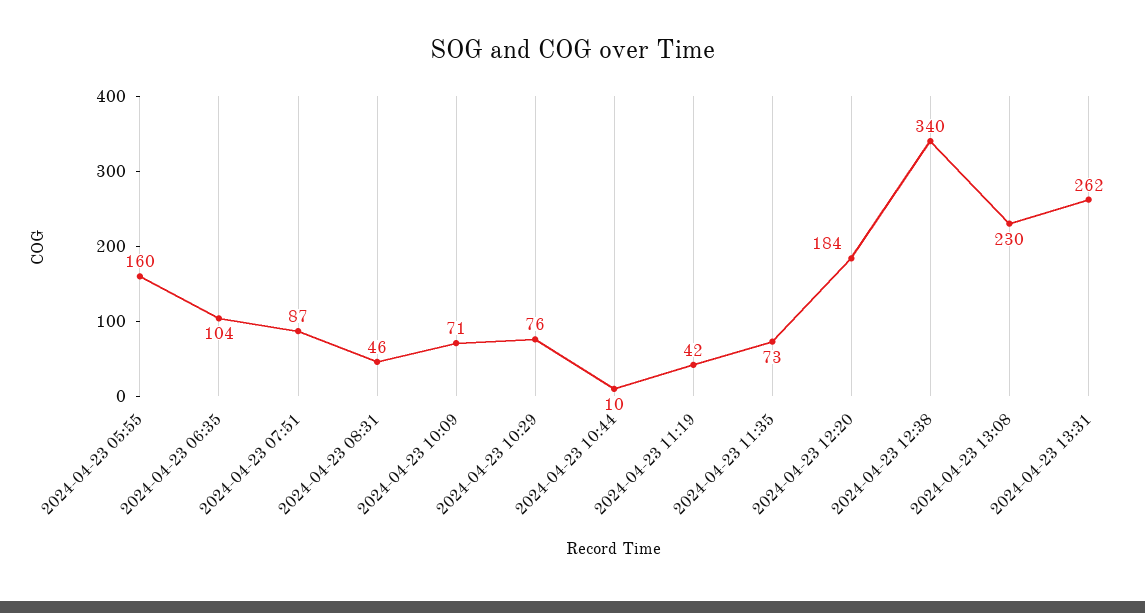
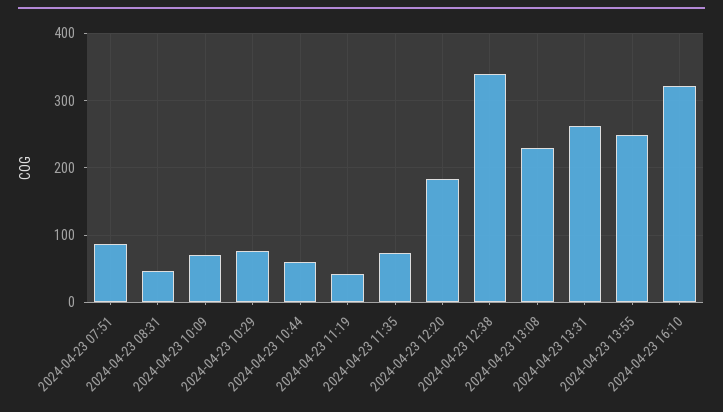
2024-04-23 05:55: 160 -> none
2024-04-23 06:35: 104 -> none
2024-04-23 10:44: 10 -> 60
2024-04-23 13:55: none -> 250
2024-04-23 16:10: none -> 320

